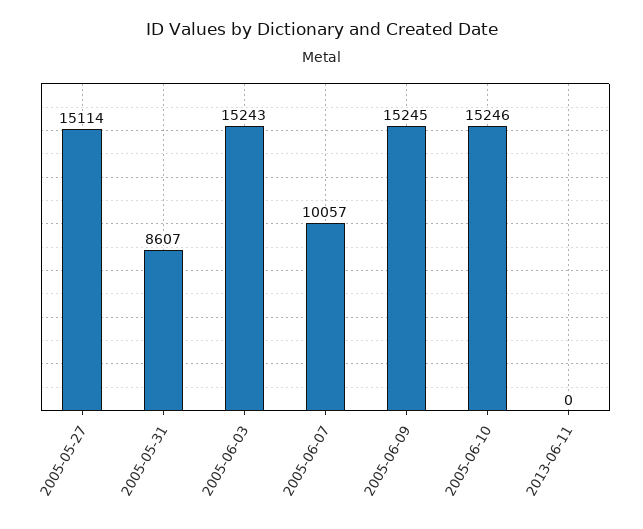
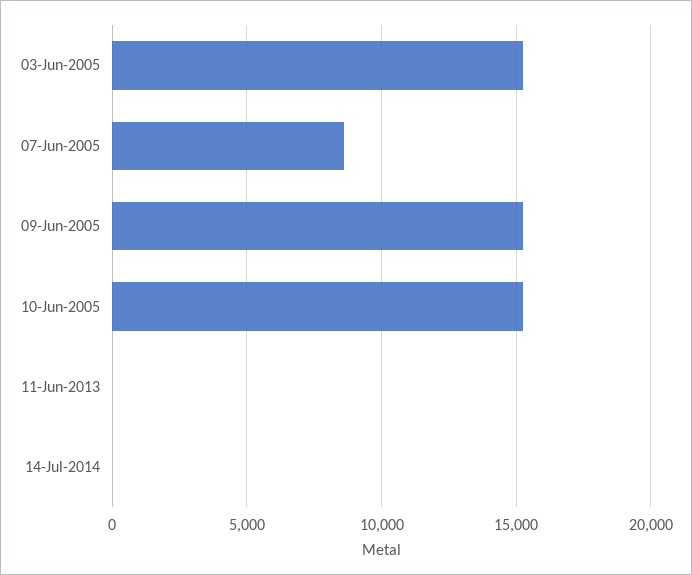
2005-05-27: 15114 -> none
2005-05-31: 8607 -> none
2005-06-07: 10057 -> 8500
14-Jul-2014: none -> 0

